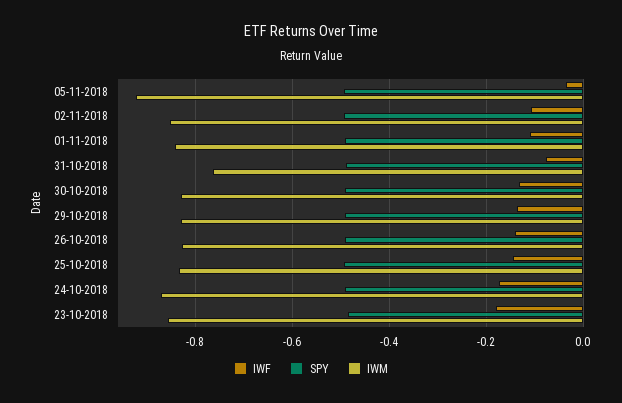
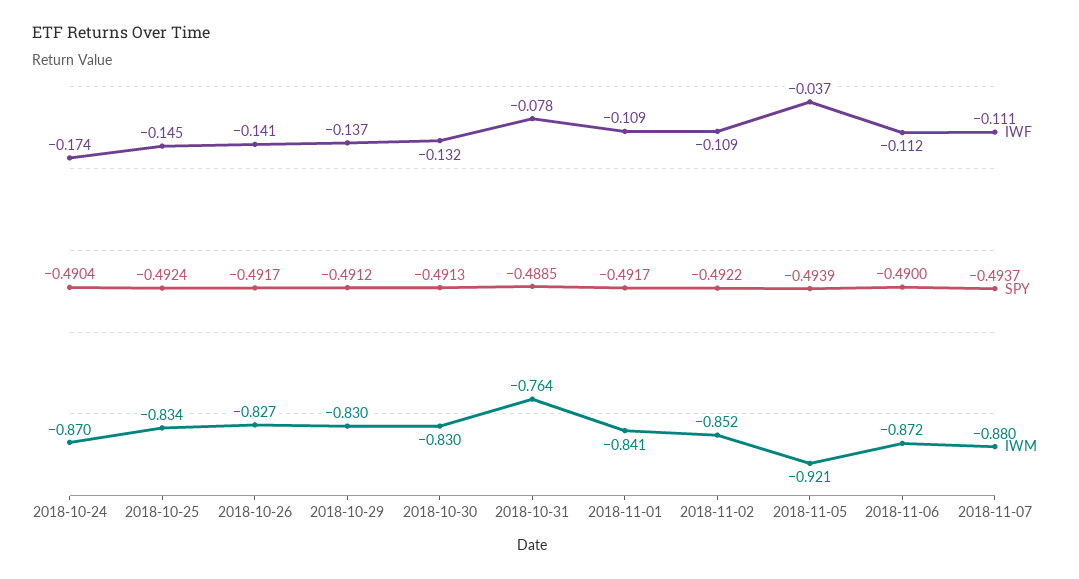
IWF, 23-10-2018: -0.18 -> none
SPY, 23-10-2018: -0.48 -> none
IWM, 23-10-2018: -0.86 -> none
IWF, 2018-11-06: none -> -0.112
SPY, 2018-11-06: none -> -0.49
IWM, 2018-11-06: none -> -0.872
IWF, 2018-11-07: none -> -0.111
SPY, 2018-11-07: none -> -0.4937
IWM, 2018-11-07: none -> -0.88

